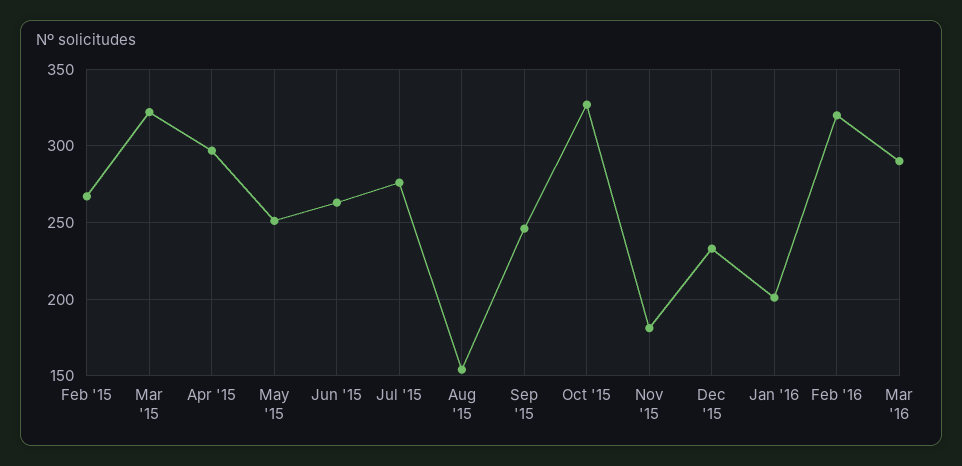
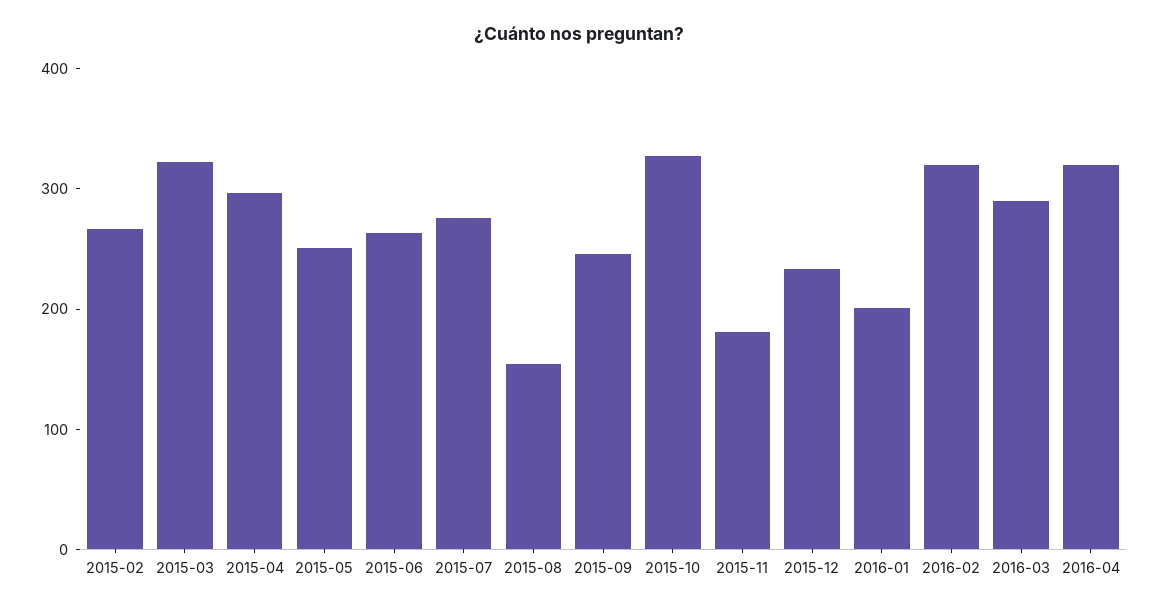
2016-04: none -> 320

